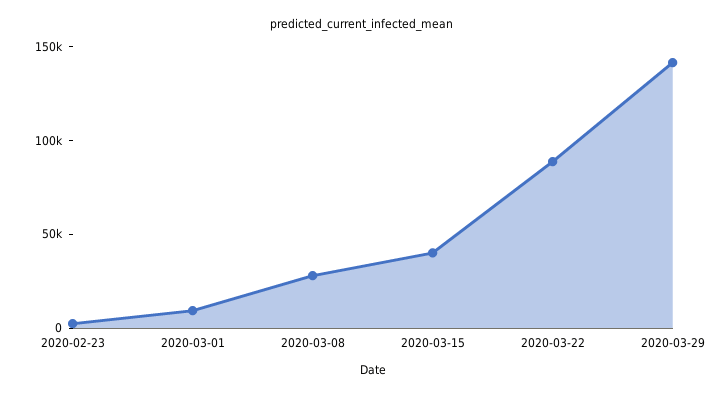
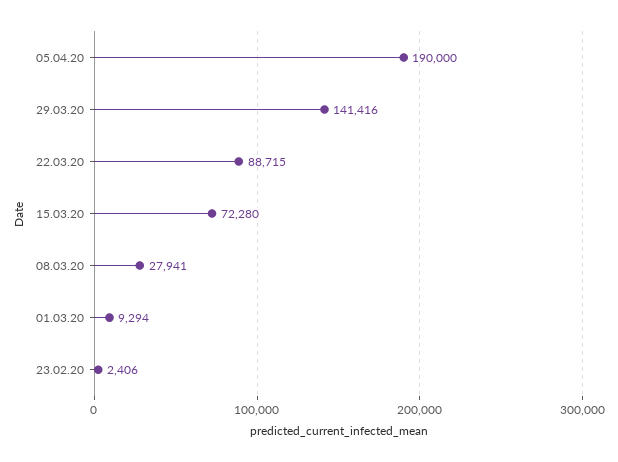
2020-03-15: 40000 -> 72280
05.04.20: none -> 190000

